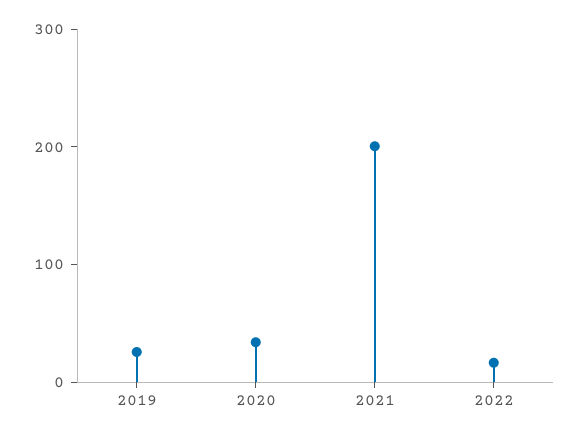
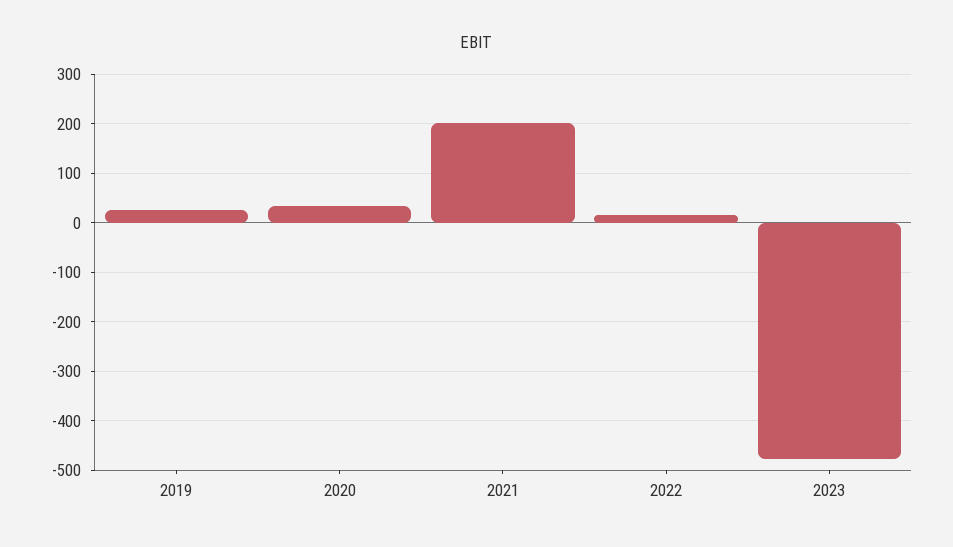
2023: none -> -480

